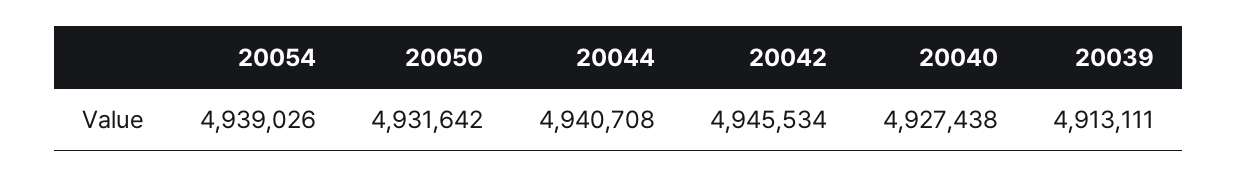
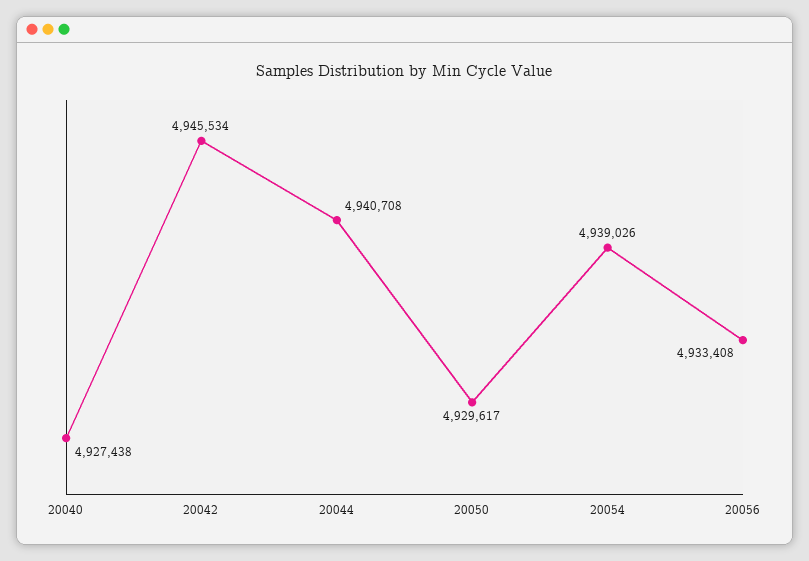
20050: 4931642 -> 4929617
20039: 4913111 -> none
20056: none -> 4933408

